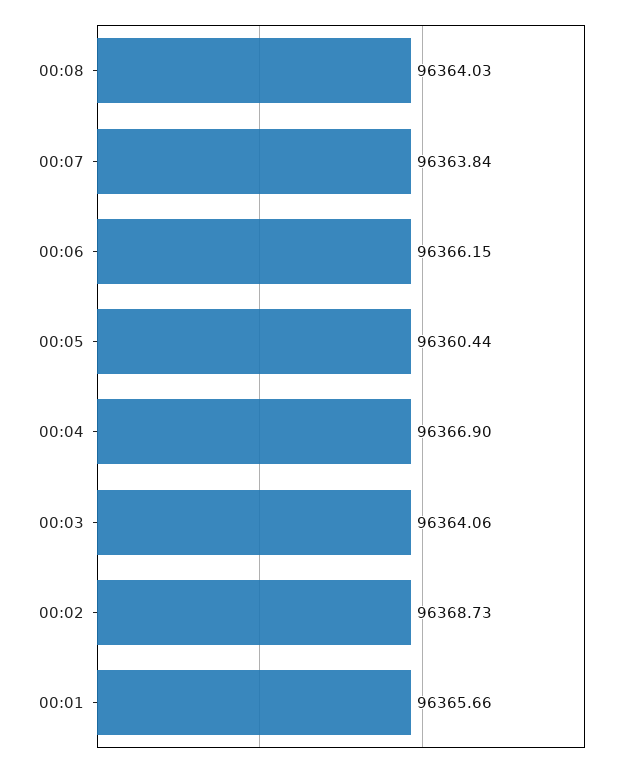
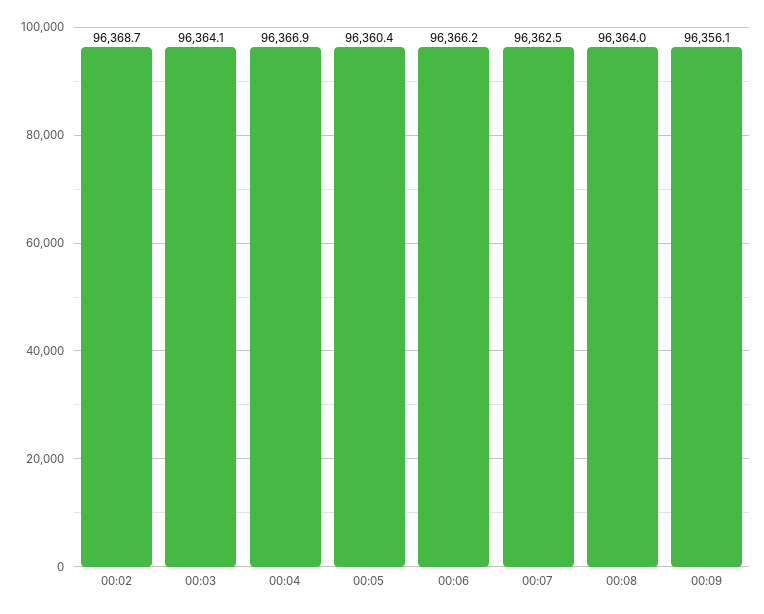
00:07: 96363.84 -> 96362.5
00:01: 96365.66 -> none
00:09: none -> 96356.1

